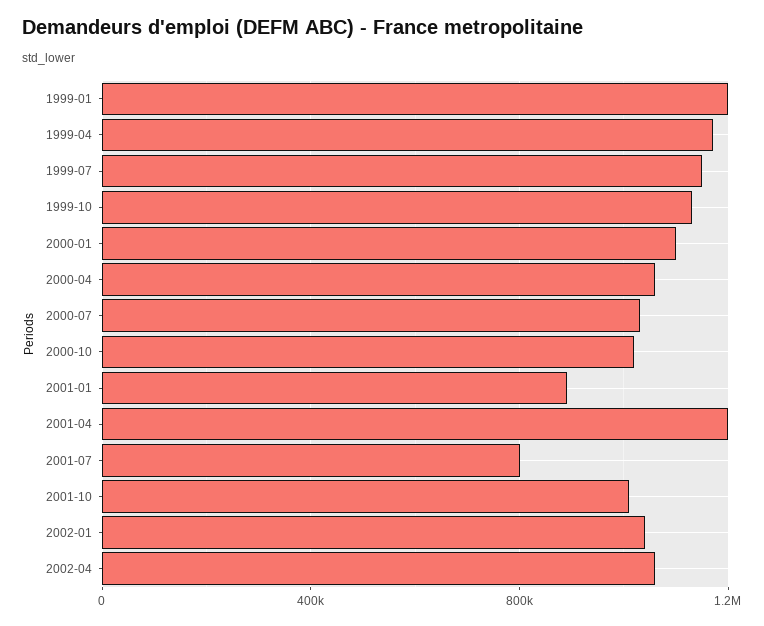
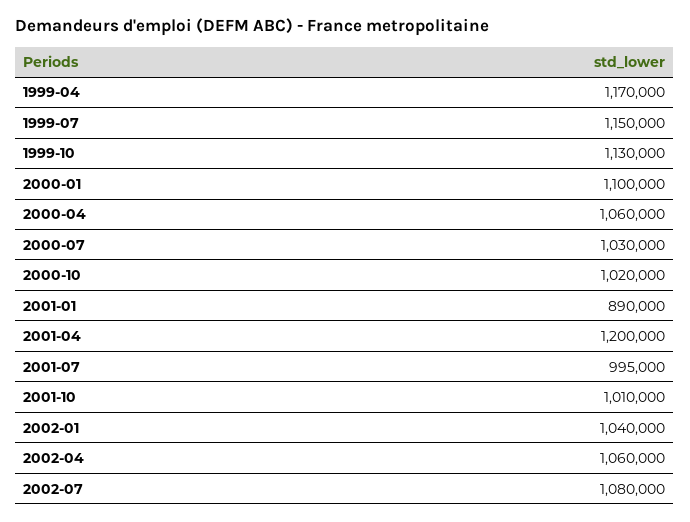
1999-01: 1200000 -> none
2001-07: 800000 -> 995000
2002-07: none -> 1080000

